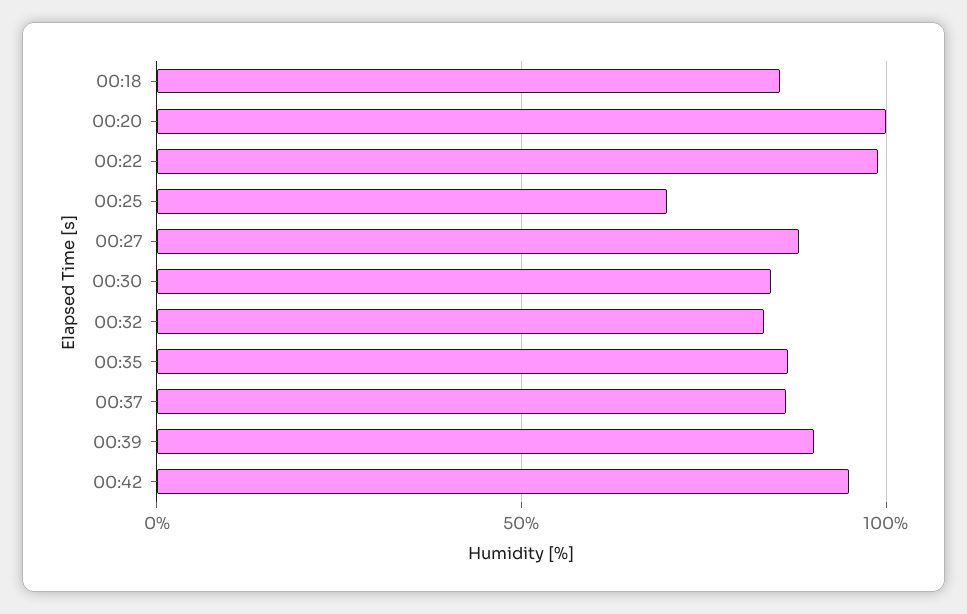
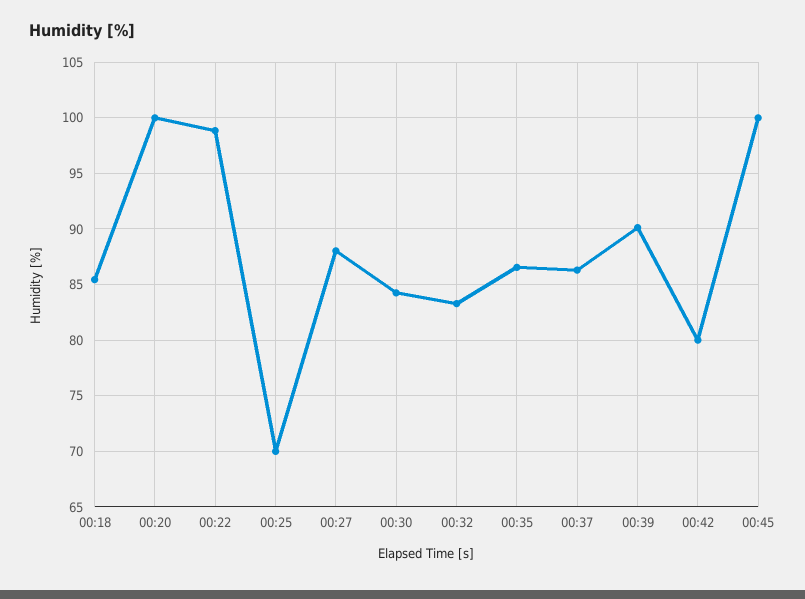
00:42: 95 -> 80
00:45: none -> 100

